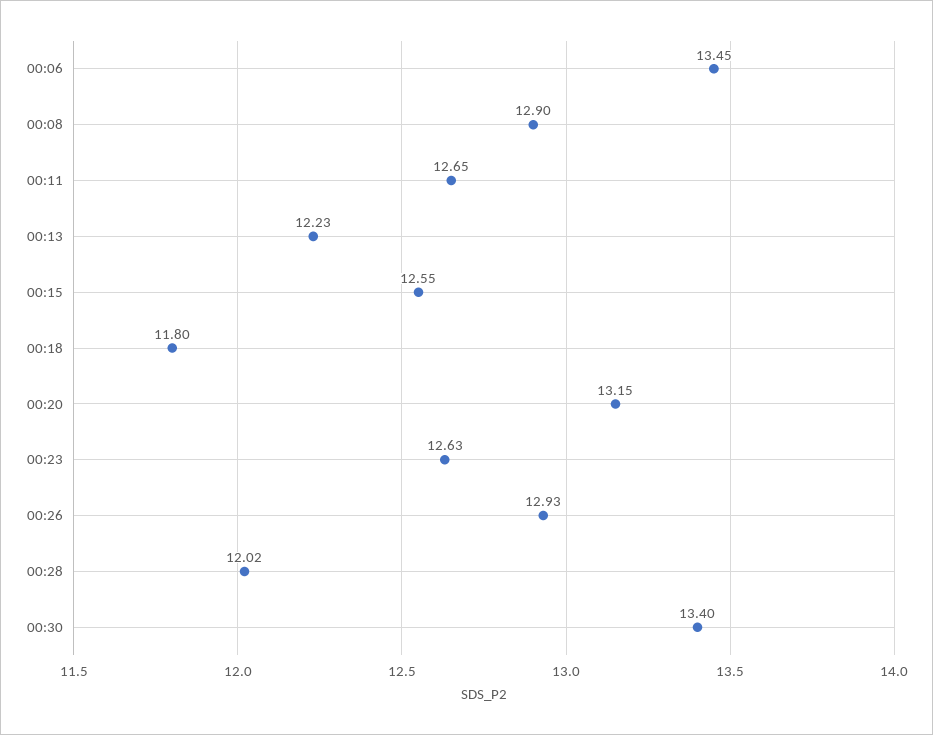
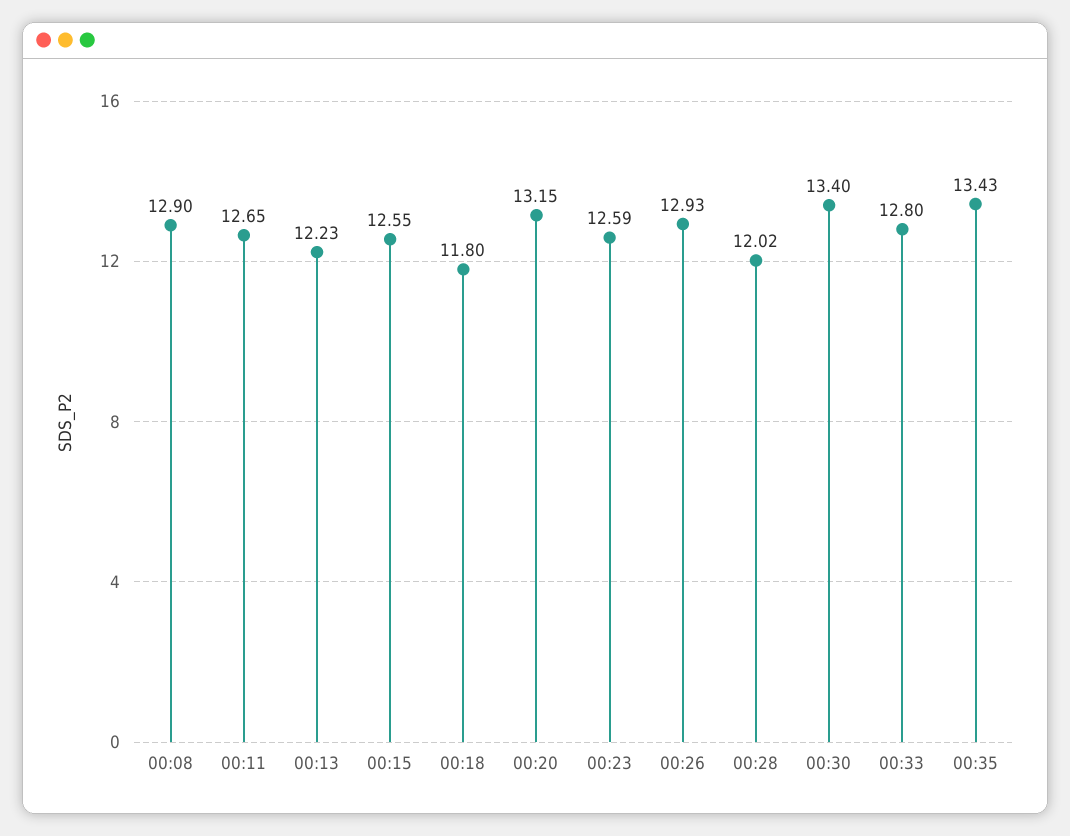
00:06: 13.45 -> none
00:23: 12.63 -> 12.59
00:33: none -> 12.8
00:35: none -> 13.43

